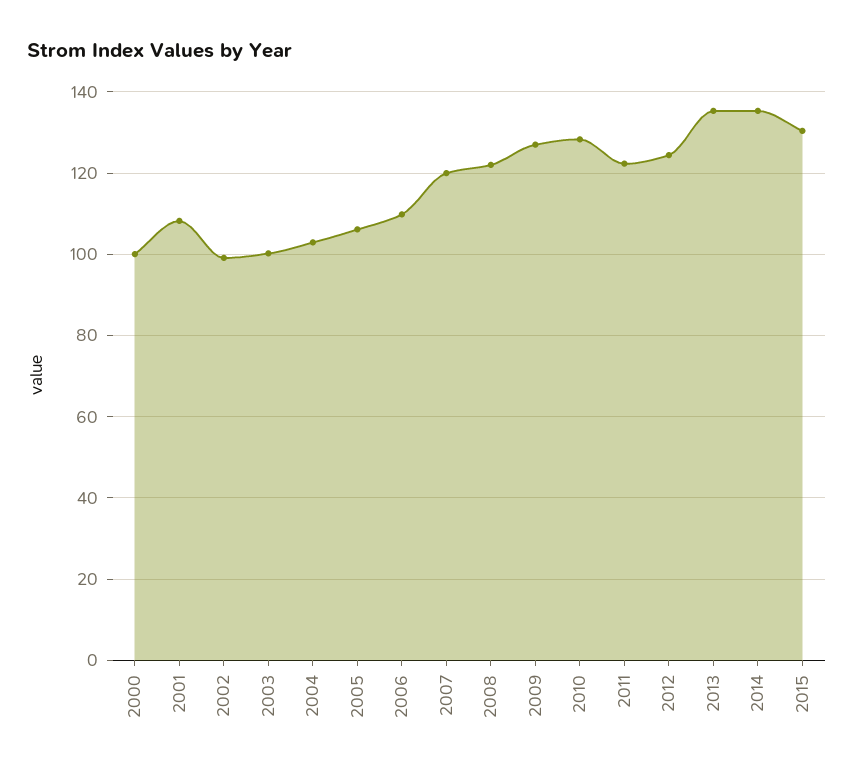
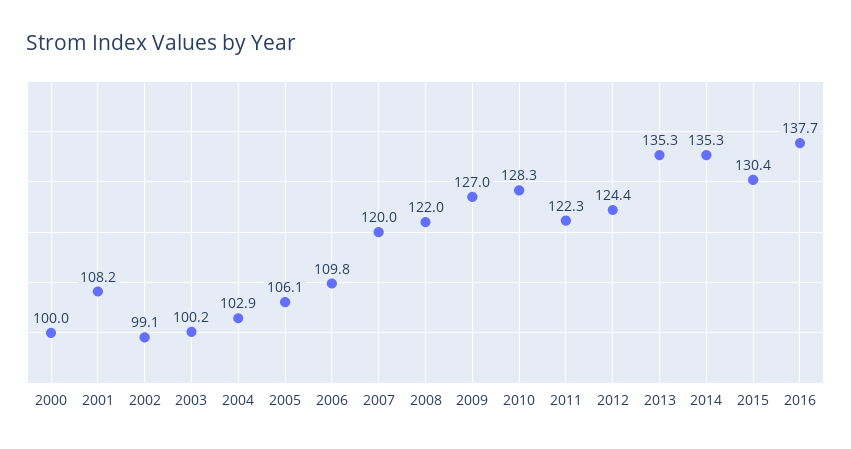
2016: none -> 137.7

